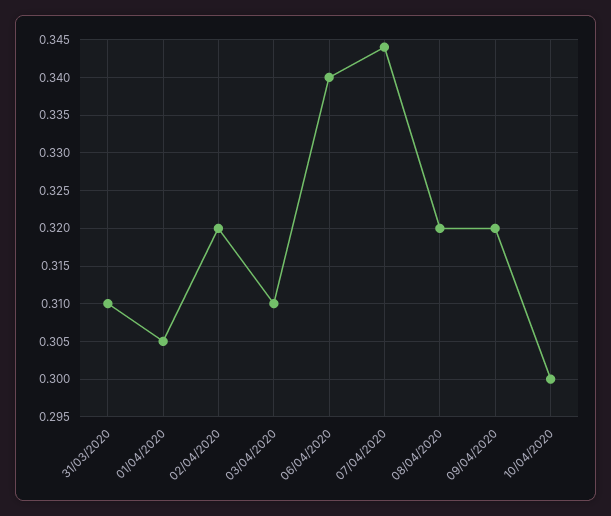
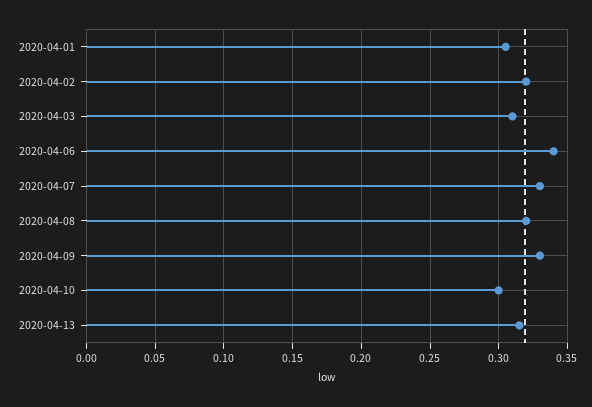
31/03/2020: 0.31 -> none
07/04/2020: 0.344 -> 0.33
09/04/2020: 0.32 -> 0.33
2020-04-13: none -> 0.315

